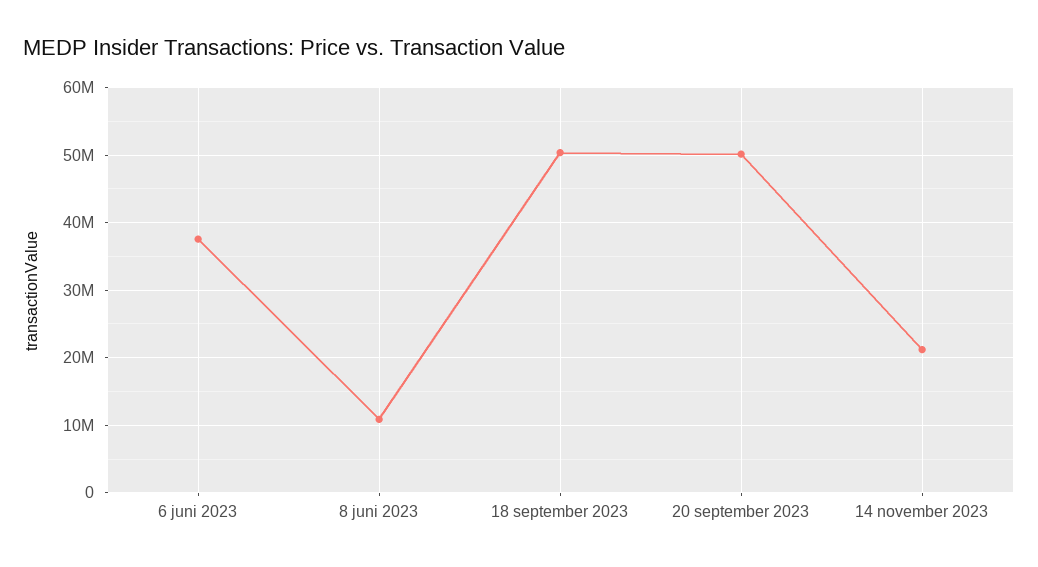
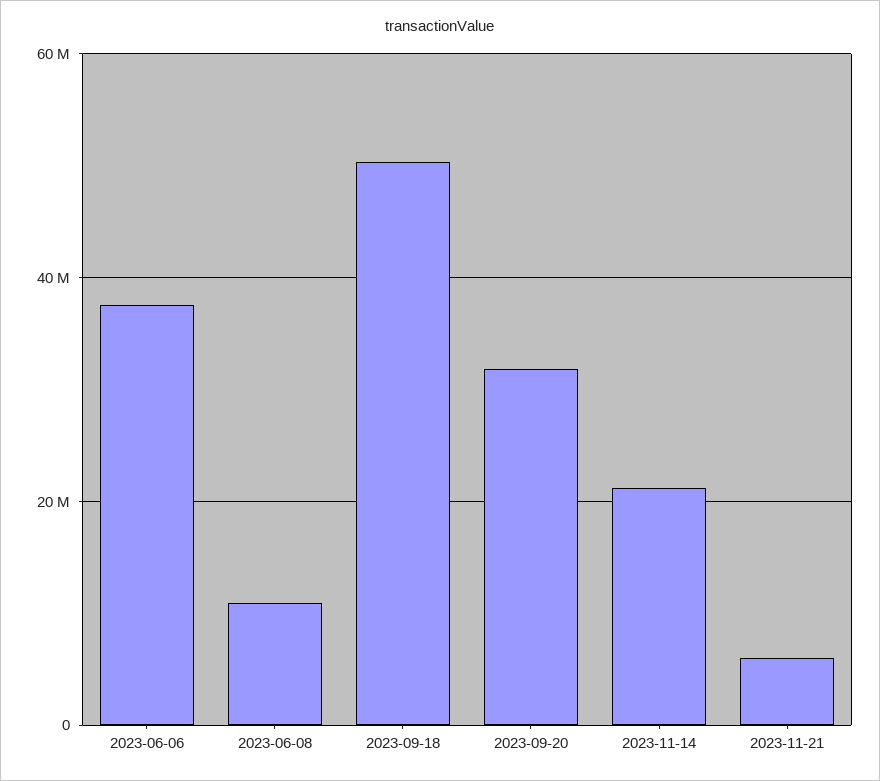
20 september 2023: 50000000 -> 32000000
2023-11-21: none -> 6000000

